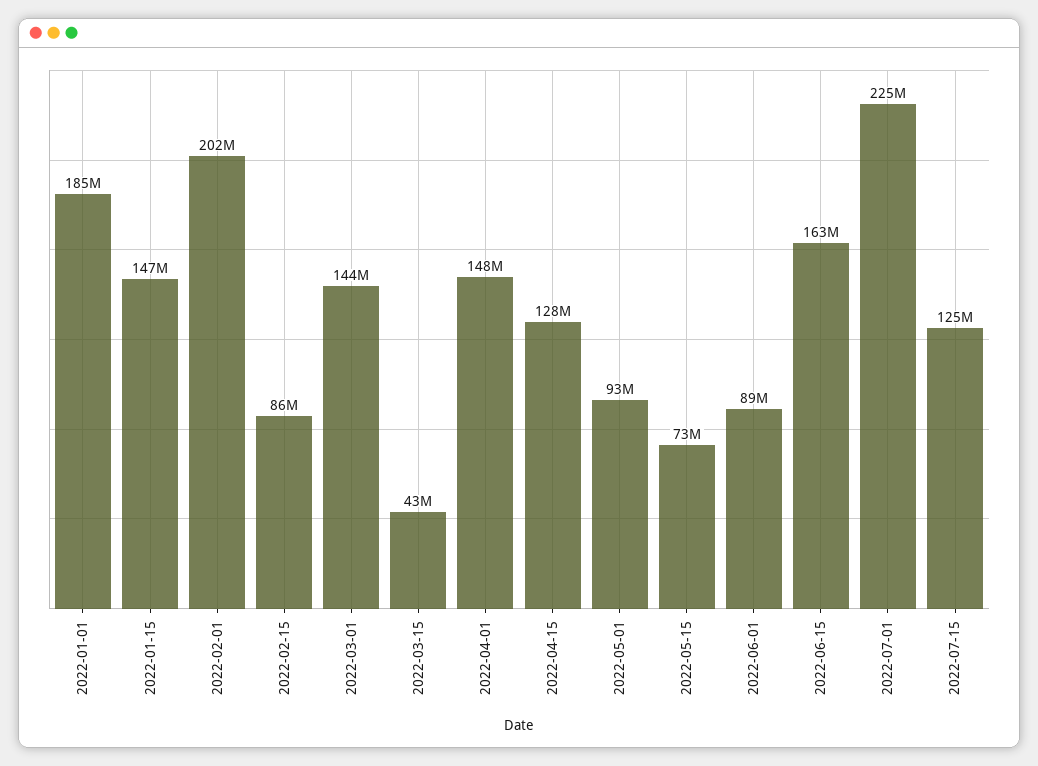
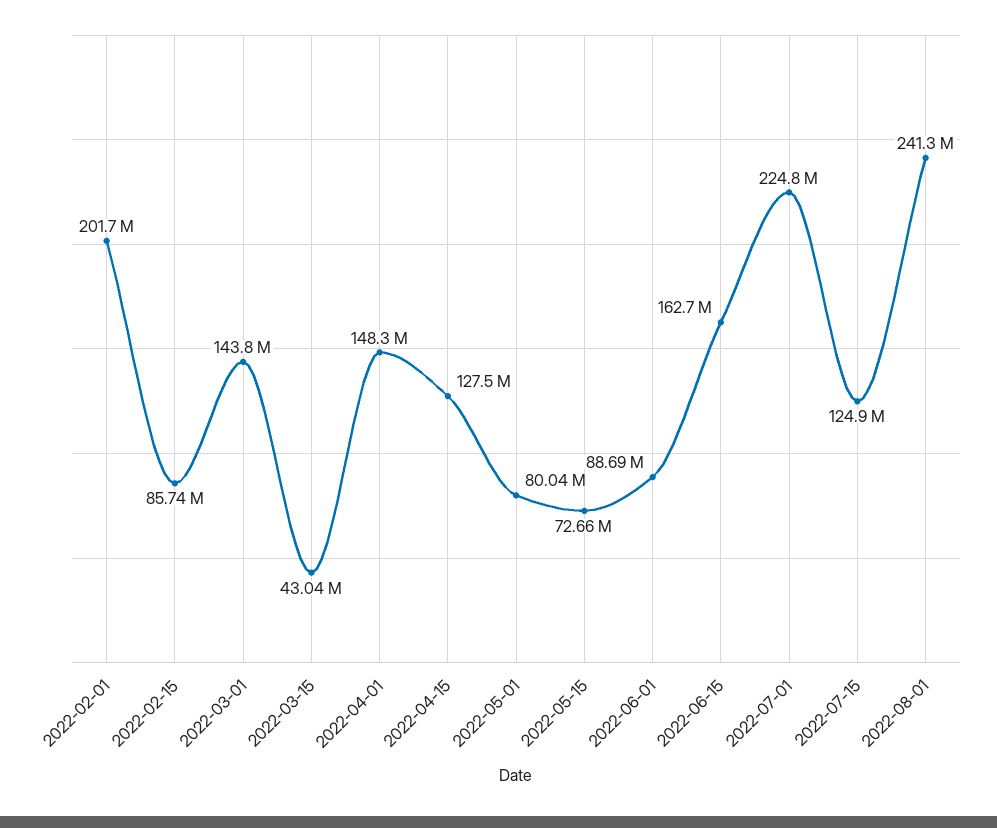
2022-01-01: 185000000 -> none
2022-01-15: 147000000 -> none
2022-05-01: 93000000 -> 80040000
2022-08-01: none -> 241300000

